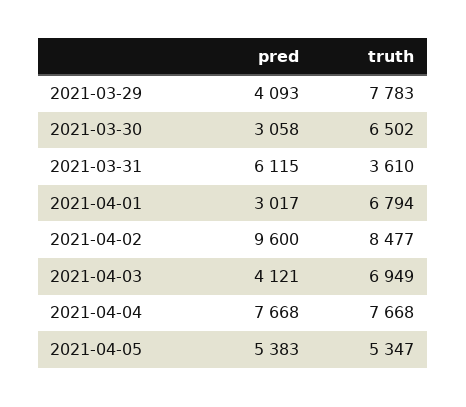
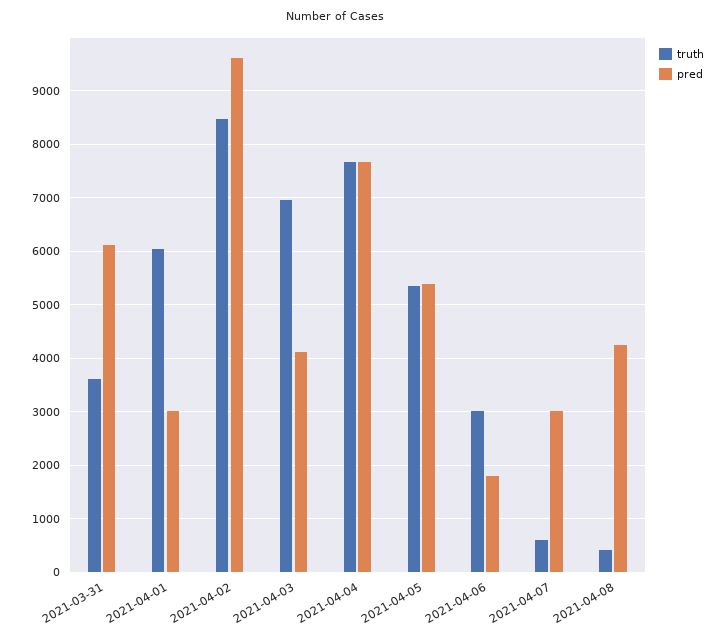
pred, 2021-03-29: 4093 -> none
truth, 2021-03-29: 7783 -> none
pred, 2021-03-30: 3058 -> none
truth, 2021-03-30: 6502 -> none
truth, 2021-04-01: 6794 -> 6000
truth, 2021-04-06: none -> 3000
pred, 2021-04-06: none -> 1800
truth, 2021-04-07: none -> 600
pred, 2021-04-07: none -> 3000
truth, 2021-04-08: none -> 400
pred, 2021-04-08: none -> 4200

